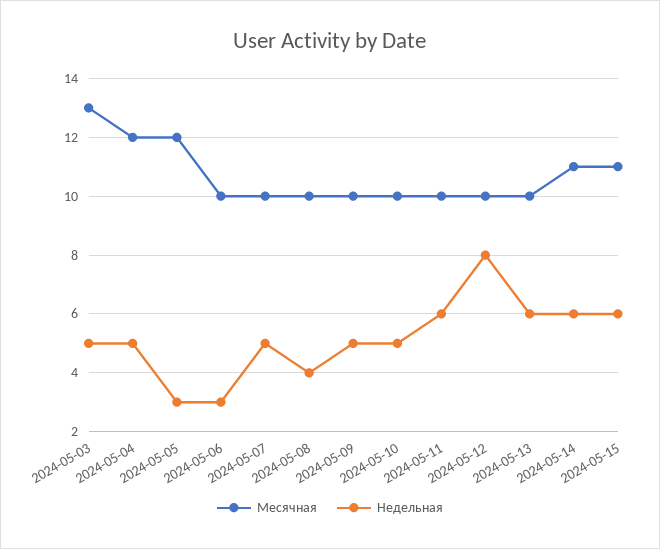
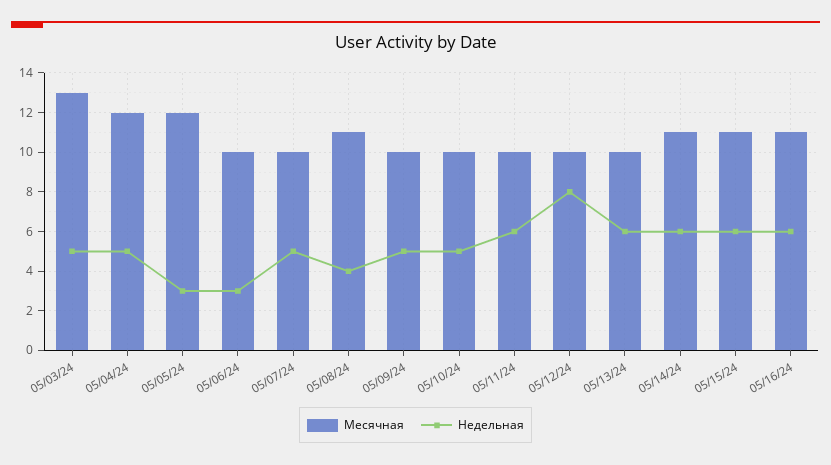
Месячная, 2024-05-08: 10 -> 11
Месячная, 05/16/24: none -> 11
Недельная, 05/16/24: none -> 6

